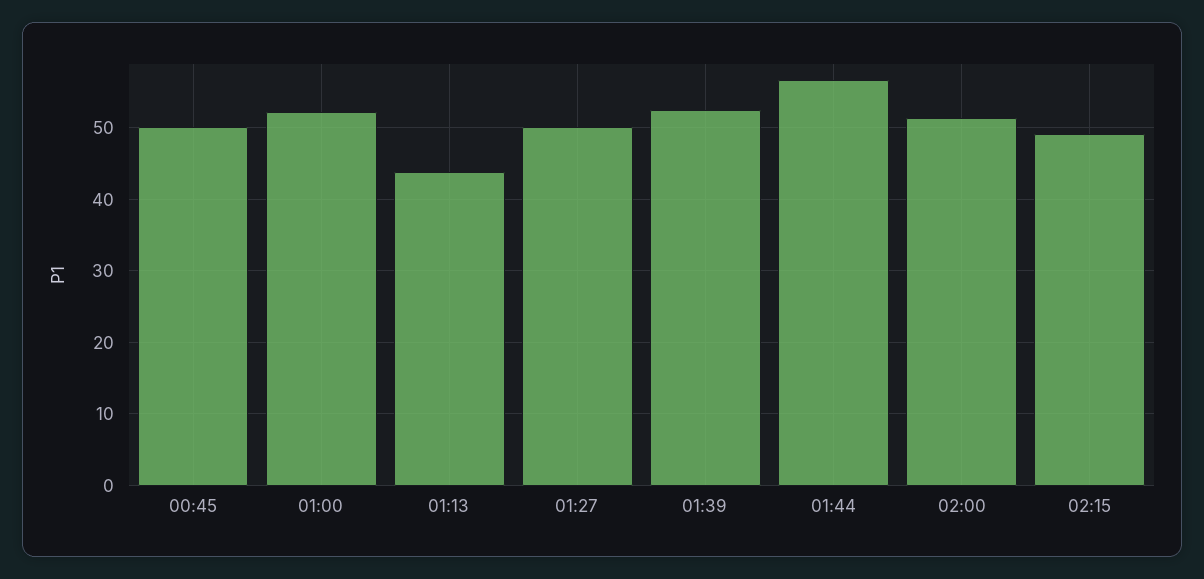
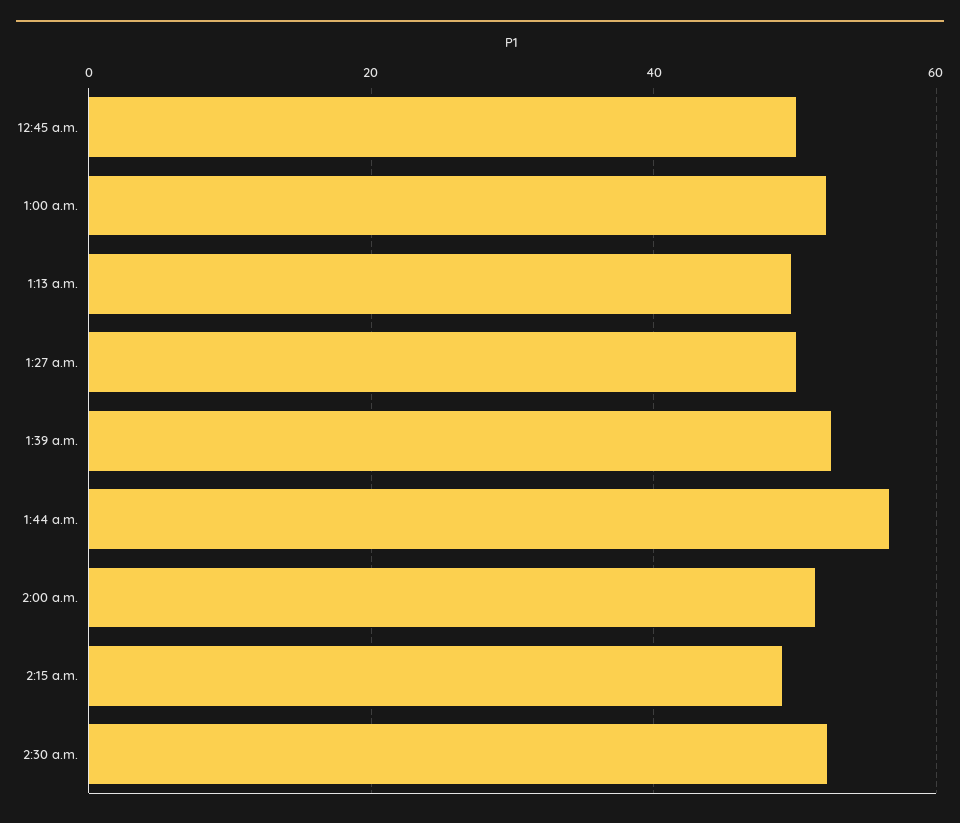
01:13: 44 -> 50
2:30 a.m.: none -> 52

